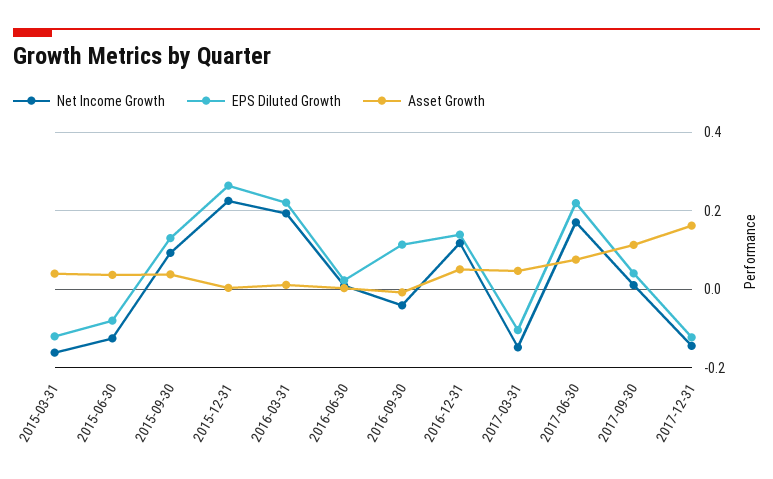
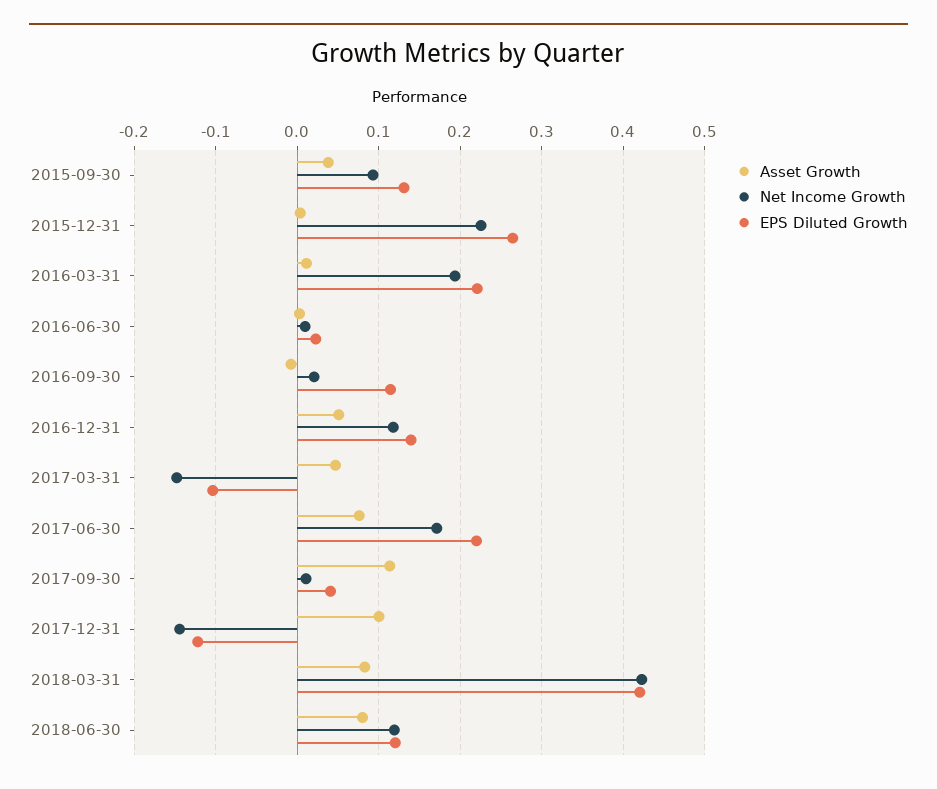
Net Income Growth, 2015-03-31: -0.16 -> none
EPS Diluted Growth, 2015-03-31: -0.12 -> none
Asset Growth, 2015-03-31: 0.04 -> none
Net Income Growth, 2015-06-30: -0.12 -> none
EPS Diluted Growth, 2015-06-30: -0.08 -> none
Asset Growth, 2015-06-30: 0.04 -> none
Net Income Growth, 2016-09-30: -0.04 -> 0.02
Asset Growth, 2017-12-31: 0.16 -> 0.1
Asset Growth, 2018-03-31: none -> 0.08
Net Income Growth, 2018-03-31: none -> 0.42
EPS Diluted Growth, 2018-03-31: none -> 0.42
Asset Growth, 2018-06-30: none -> 0.08
Net Income Growth, 2018-06-30: none -> 0.12
EPS Diluted Growth, 2018-06-30: none -> 0.12

